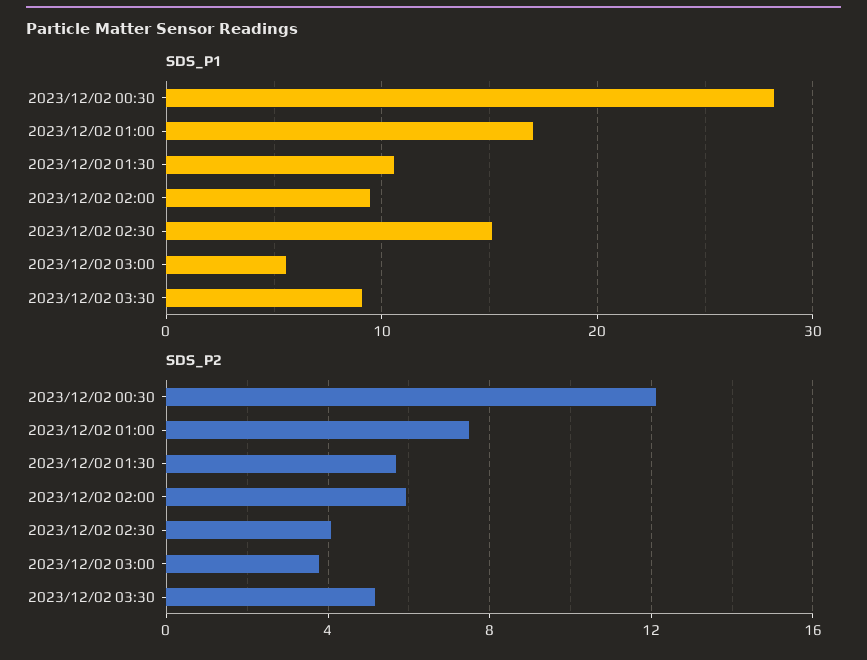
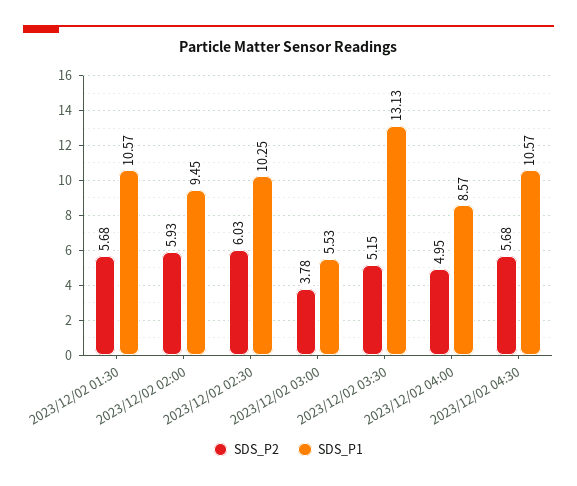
SDS_P1, 2023/12/02 00:30: 28 -> none
SDS_P1, 2023/12/02 01:00: 17 -> none
SDS_P1, 2023/12/02 02:30: 15 -> 10.25
SDS_P1, 2023/12/02 03:30: 9 -> 13.13
SDS_P2, 2023/12/02 00:30: 12 -> none
SDS_P2, 2023/12/02 01:00: 7.5 -> none
SDS_P2, 2023/12/02 02:30: 4 -> 6.03
SDS_P2, 2023/12/02 04:00: none -> 4.95
SDS_P1, 2023/12/02 04:00: none -> 8.57
SDS_P2, 2023/12/02 04:30: none -> 5.68
SDS_P1, 2023/12/02 04:30: none -> 10.57

